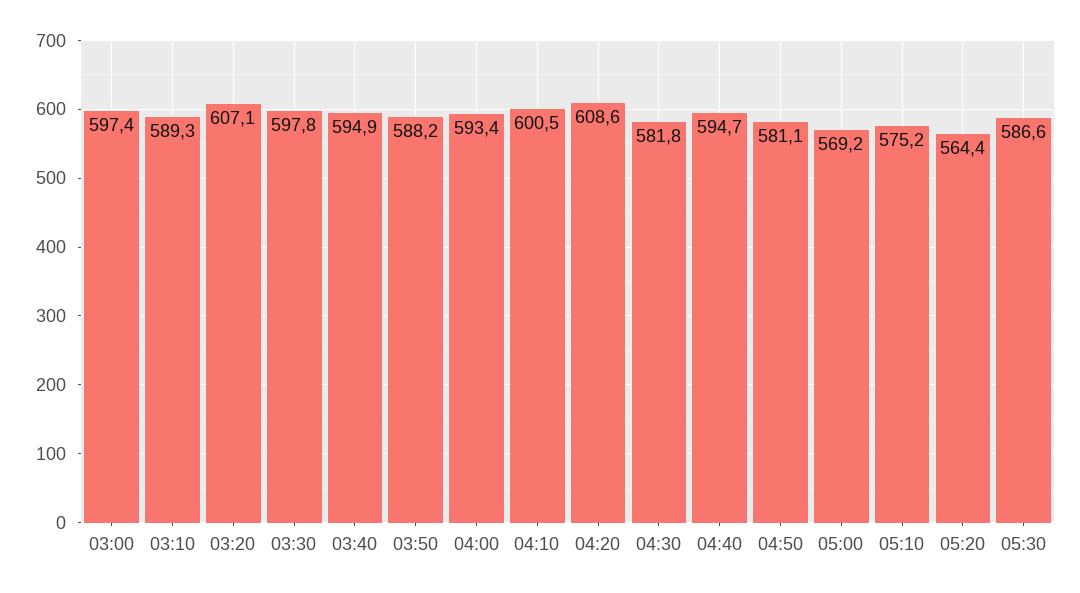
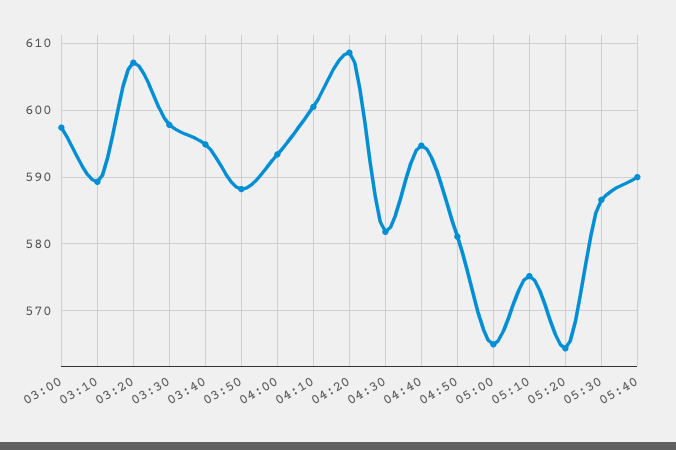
05:00: 569.2 -> 565
05:40: none -> 590

